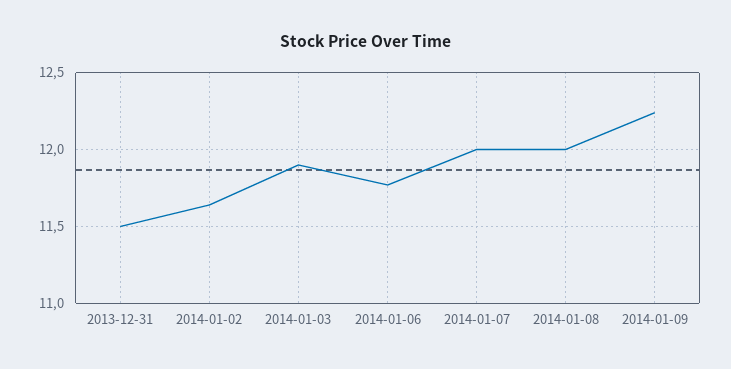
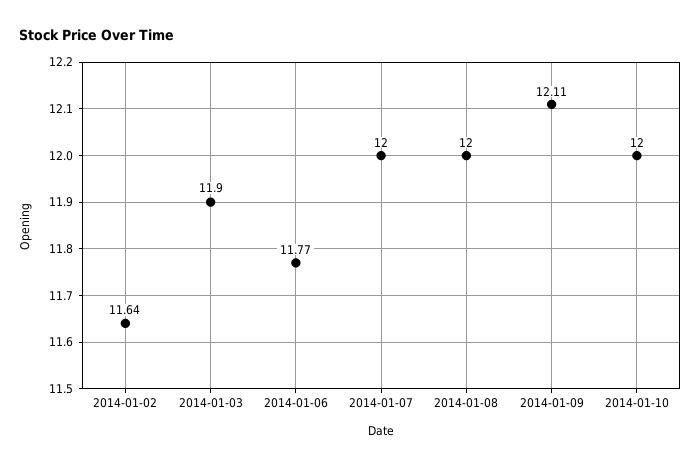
2013-12-31: 11.5 -> none
2014-01-09: 12.25 -> 12.11
2014-01-10: none -> 12

